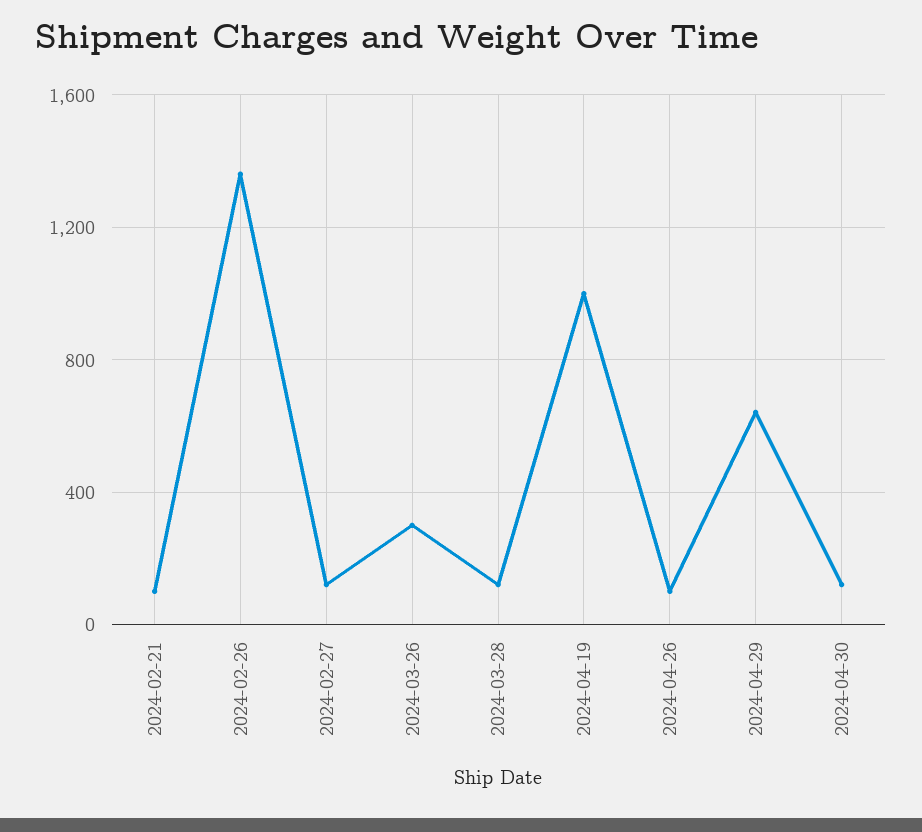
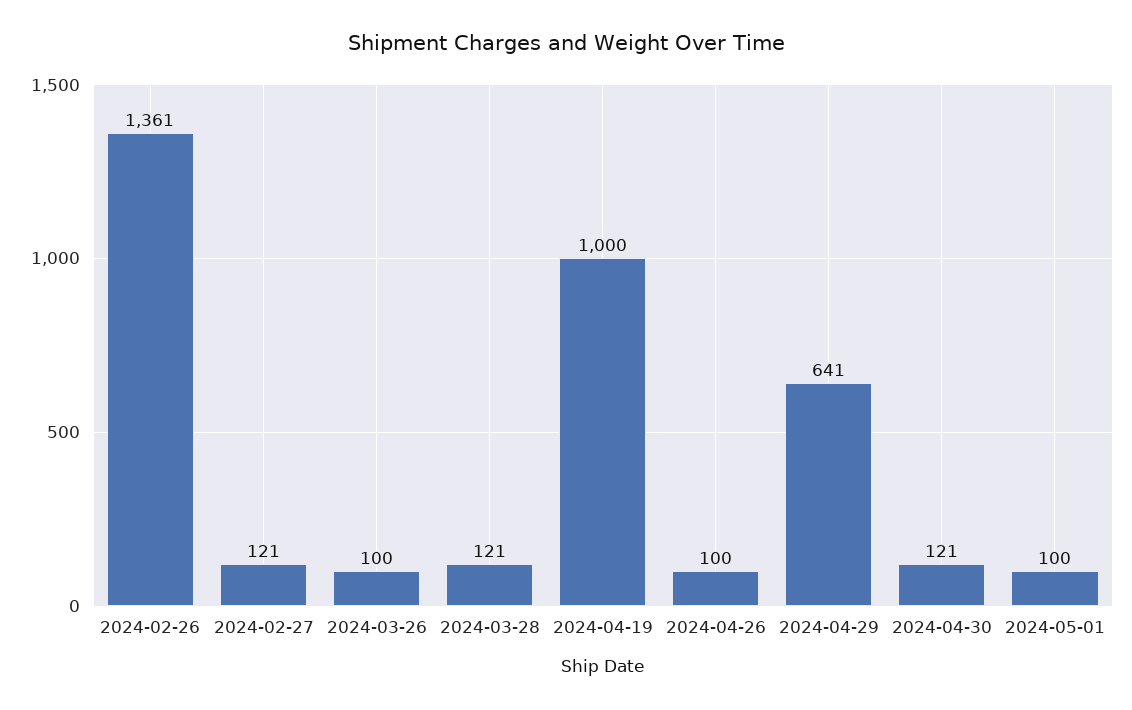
2024-02-21: 100 -> none
2024-03-26: 300 -> 100
2024-05-01: none -> 100

